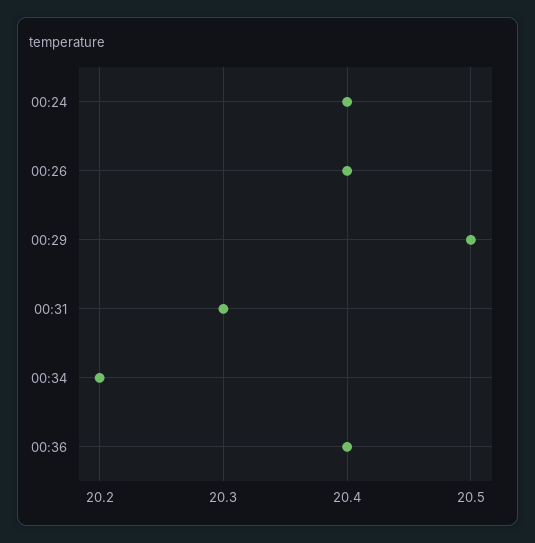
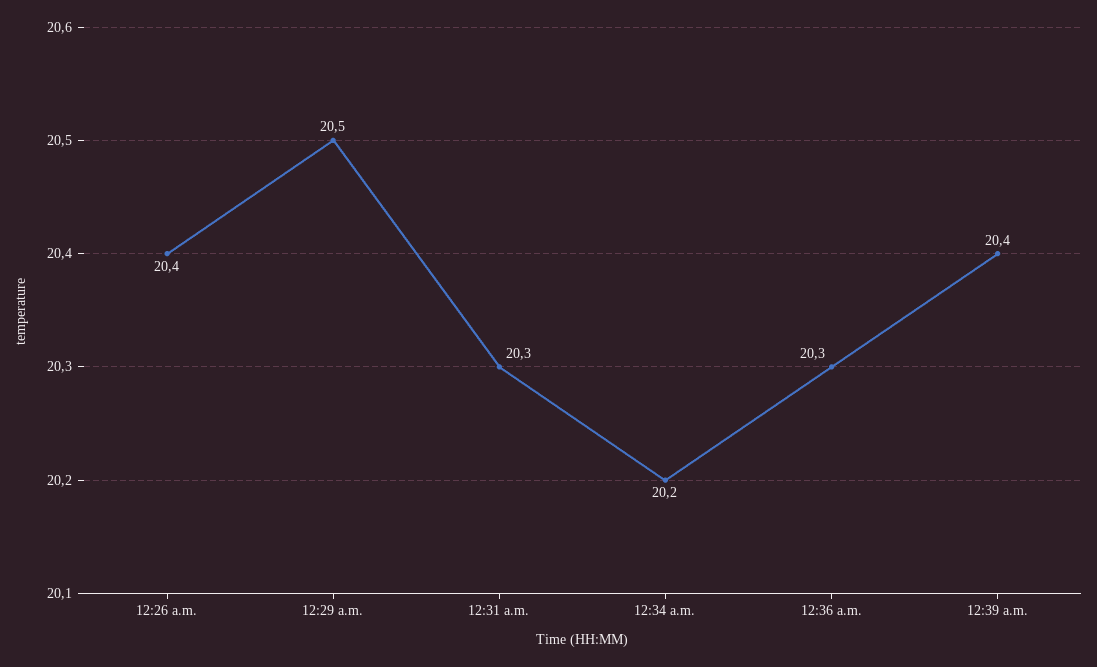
00:24: 20.4 -> none
00:36: 20.4 -> 20.3
12:39 a.m.: none -> 20.4

